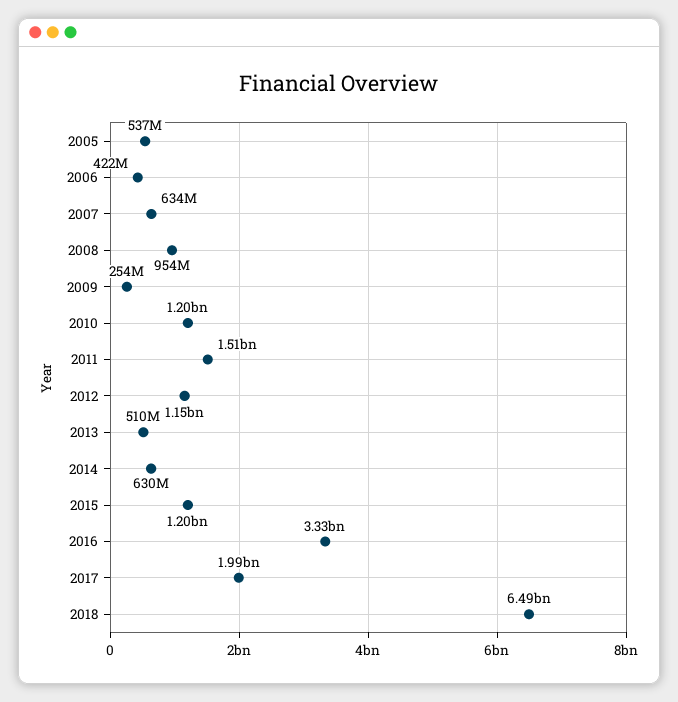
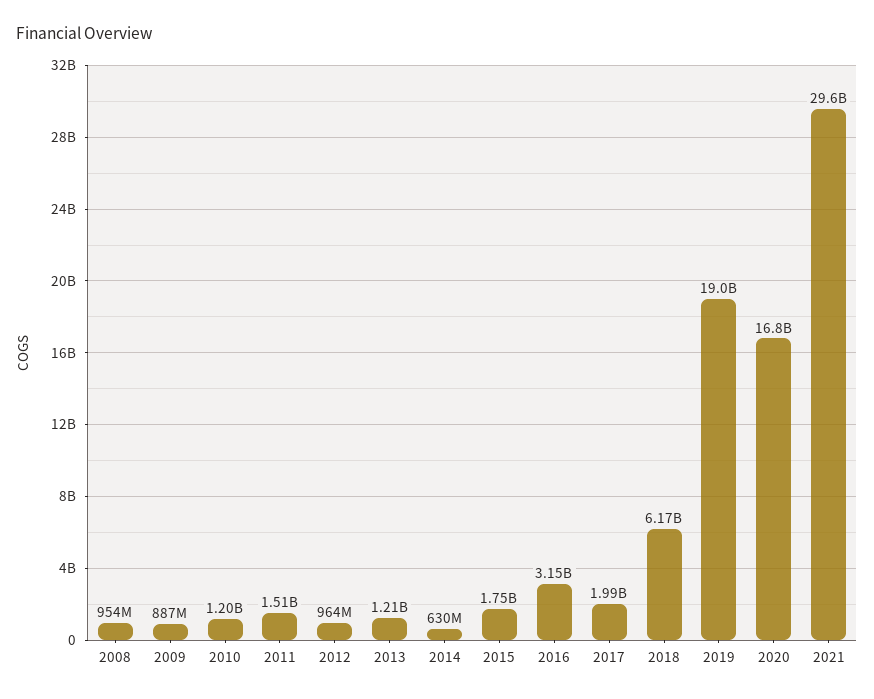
2005: 537000000 -> none
2006: 422000000 -> none
2007: 634000000 -> none
2009: 254000000 -> 887000000
2012: 1150000000 -> 964000000
2013: 510000000 -> 1210000000
2015: 1200000000 -> 1750000000
2016: 3330000000 -> 3150000000
2018: 6490000000 -> 6170000000
2019: none -> 19000000000
2020: none -> 16800000000
2021: none -> 29600000000

